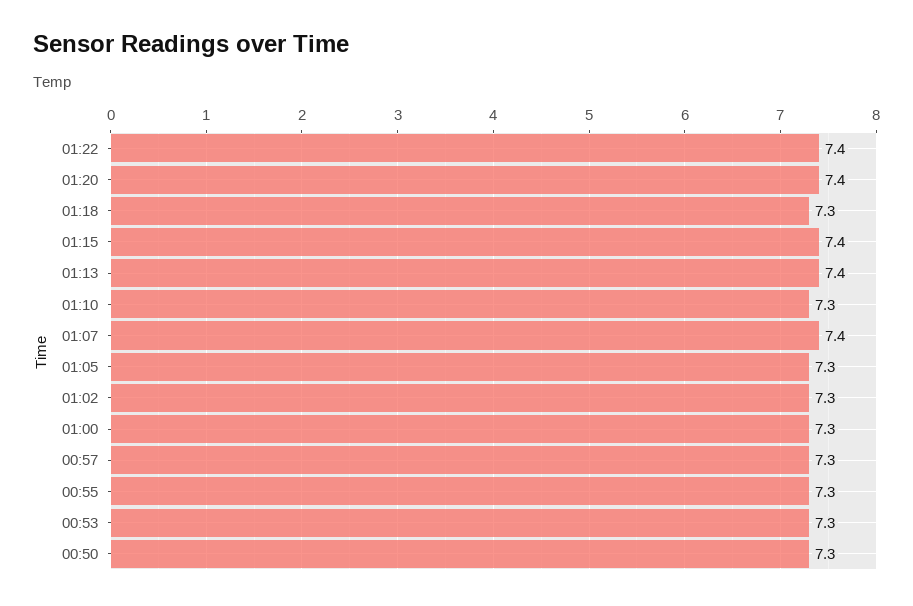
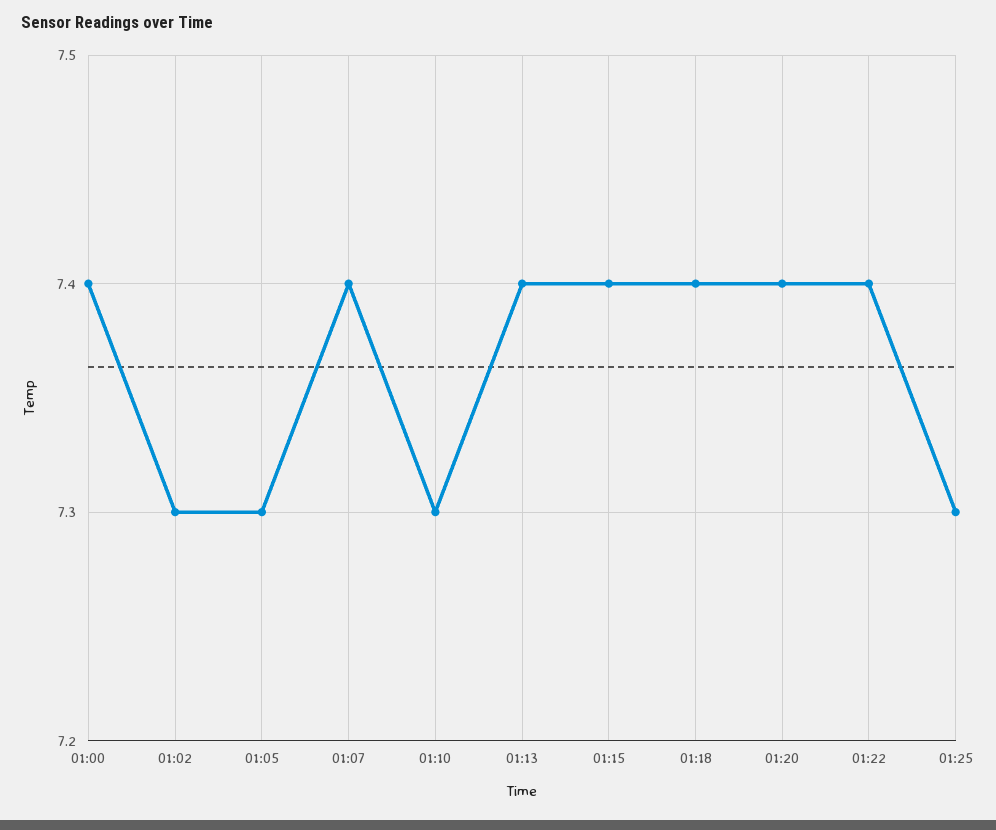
01:18: 7.3 -> 7.4
01:00: 7.3 -> 7.4
00:57: 7.3 -> none
00:55: 7.3 -> none
00:53: 7.3 -> none
00:50: 7.3 -> none
01:25: none -> 7.3

